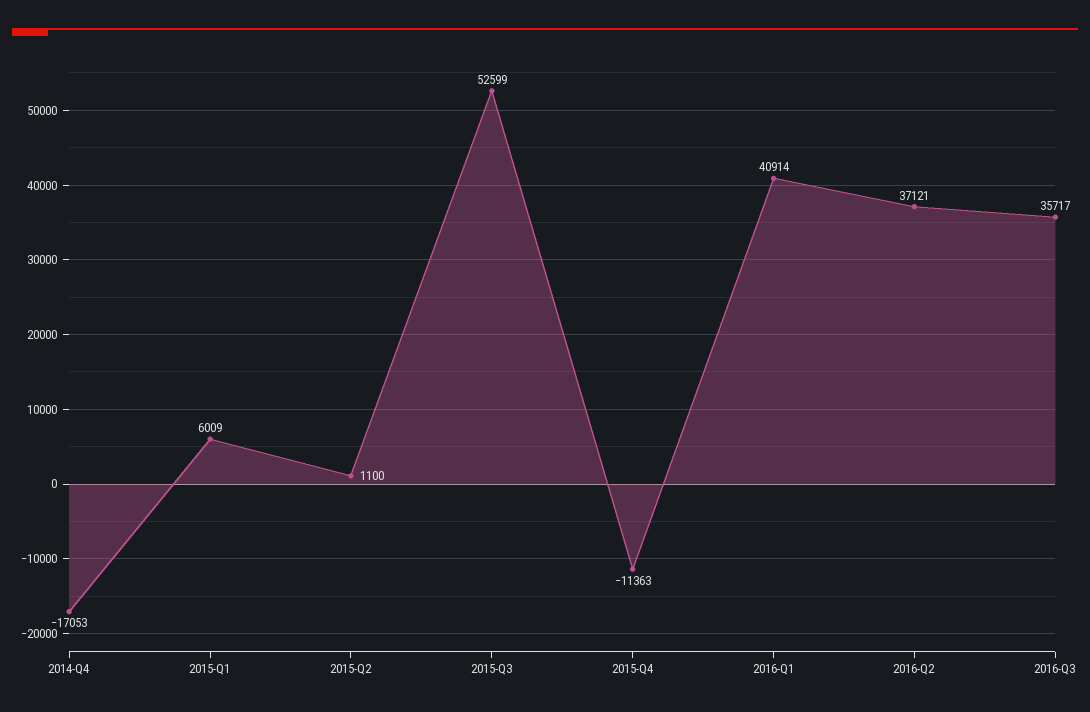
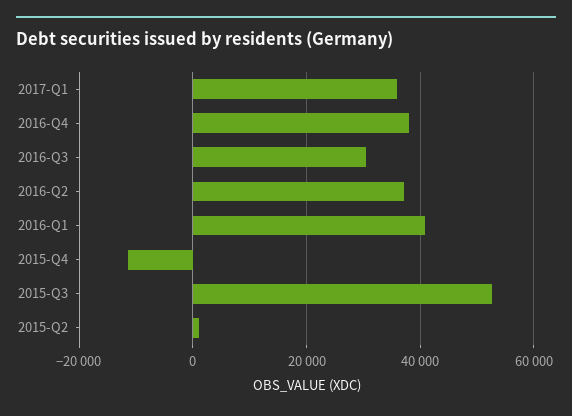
2014-Q4: -17053 -> none
2015-Q1: 6009 -> none
2016-Q3: 35717 -> 30000
2017-Q1: none -> 36000
2016-Q4: none -> 38000

